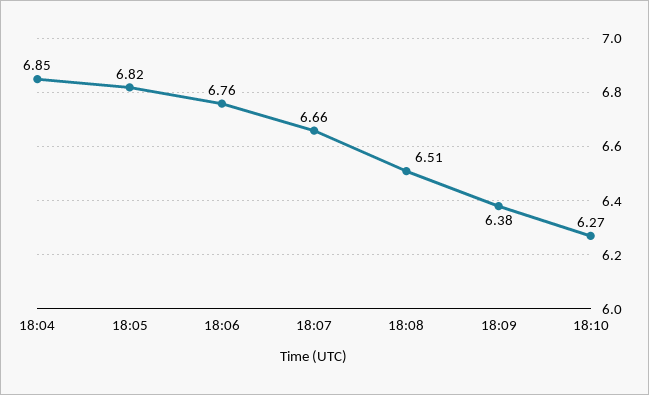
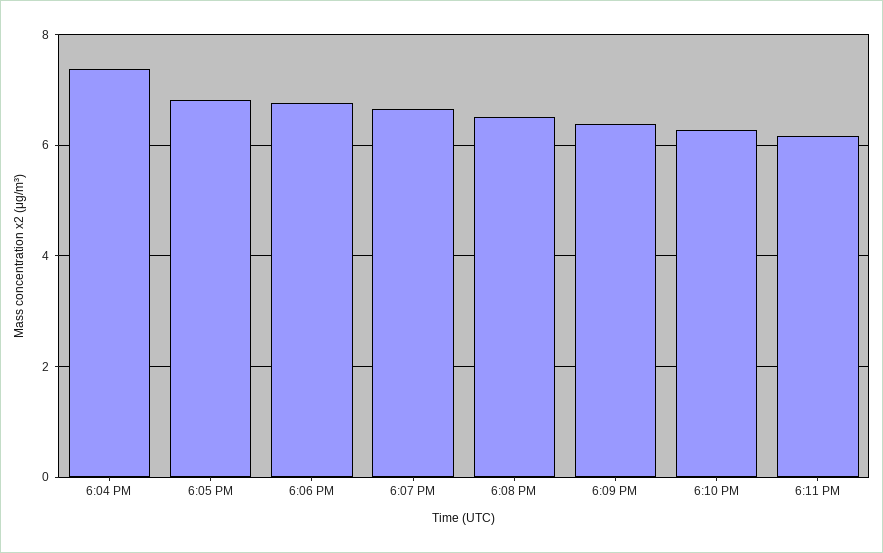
18:04: 6.85 -> 7.4
6:11 PM: none -> 6.2

